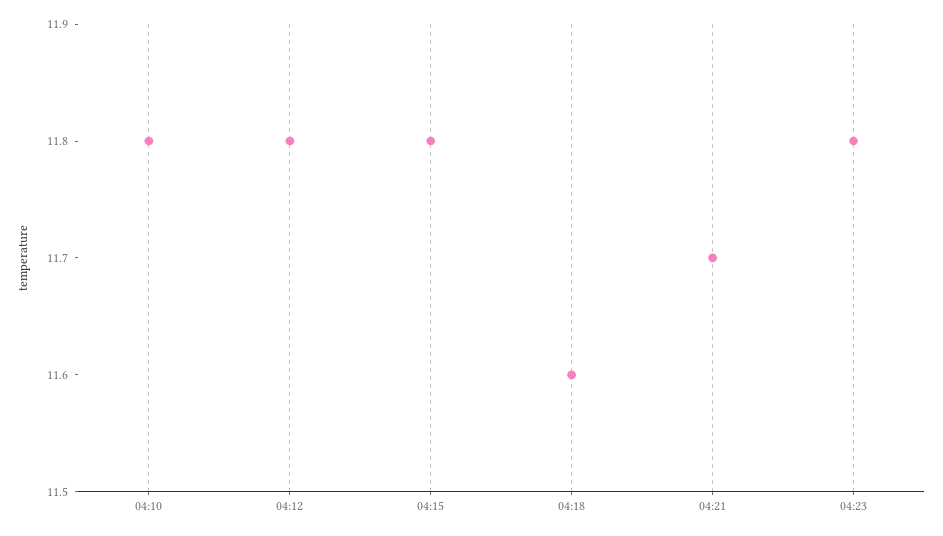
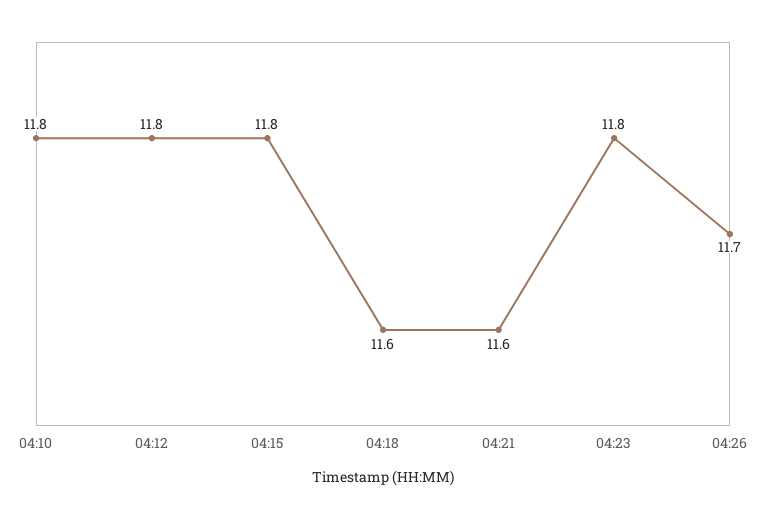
04:21: 11.7 -> 11.6
04:26: none -> 11.7

